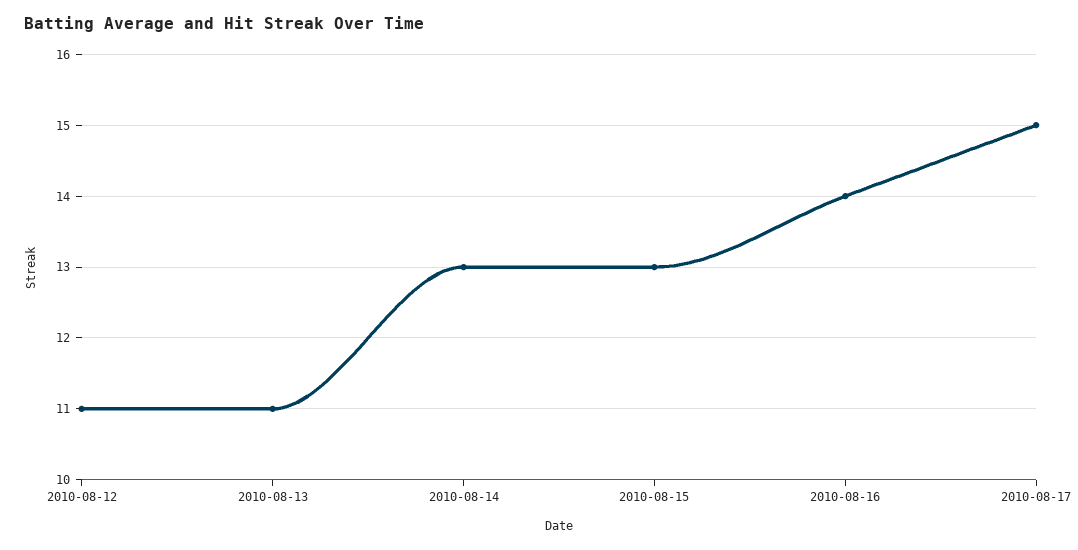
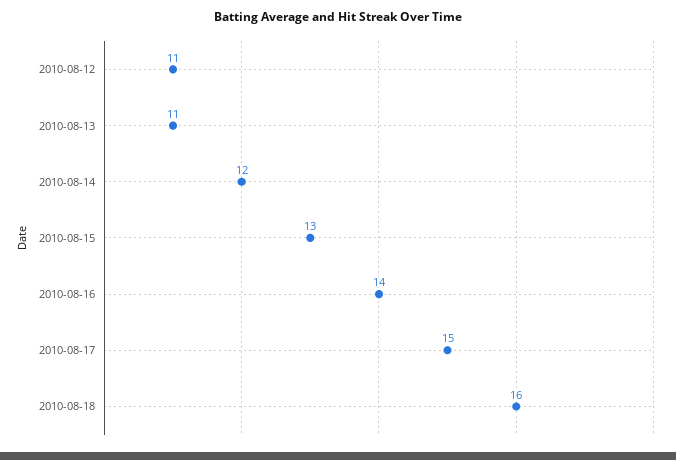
2010-08-14: 13 -> 12
2010-08-18: none -> 16

